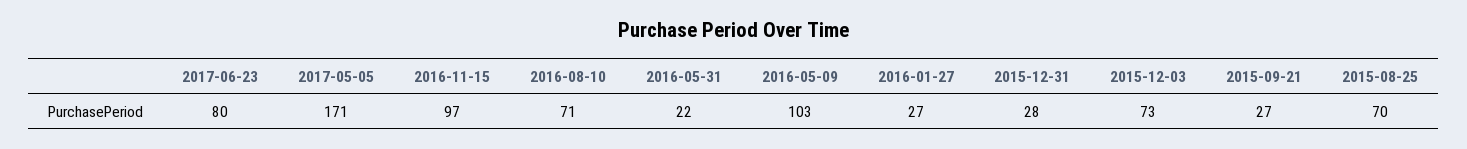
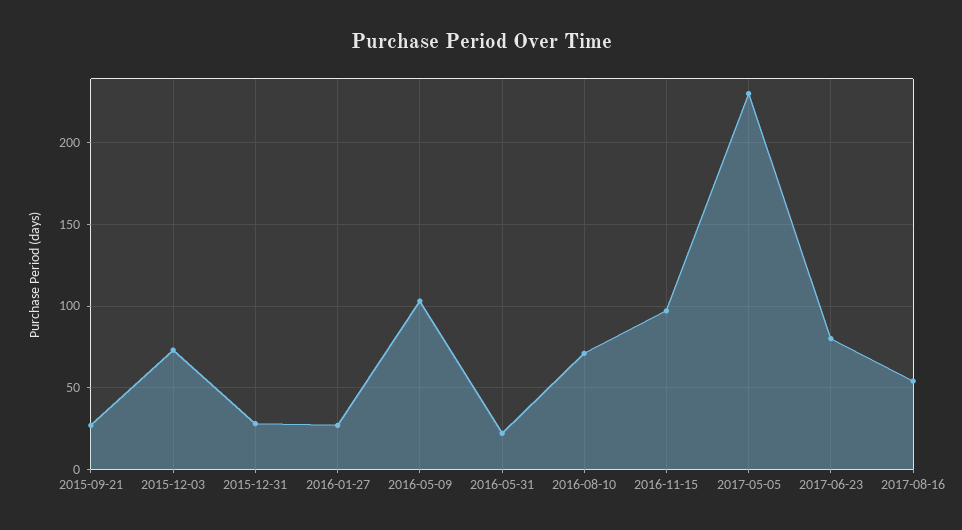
2017-05-05: 171 -> 230
2015-08-25: 70 -> none
2017-08-16: none -> 55

